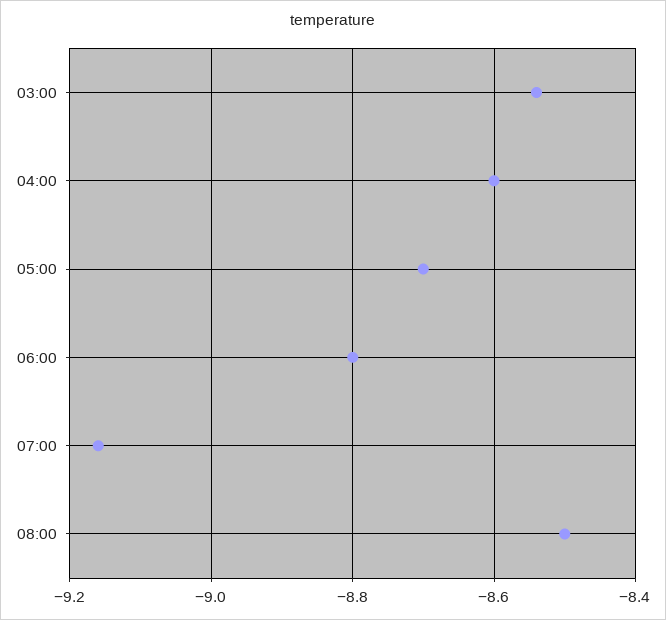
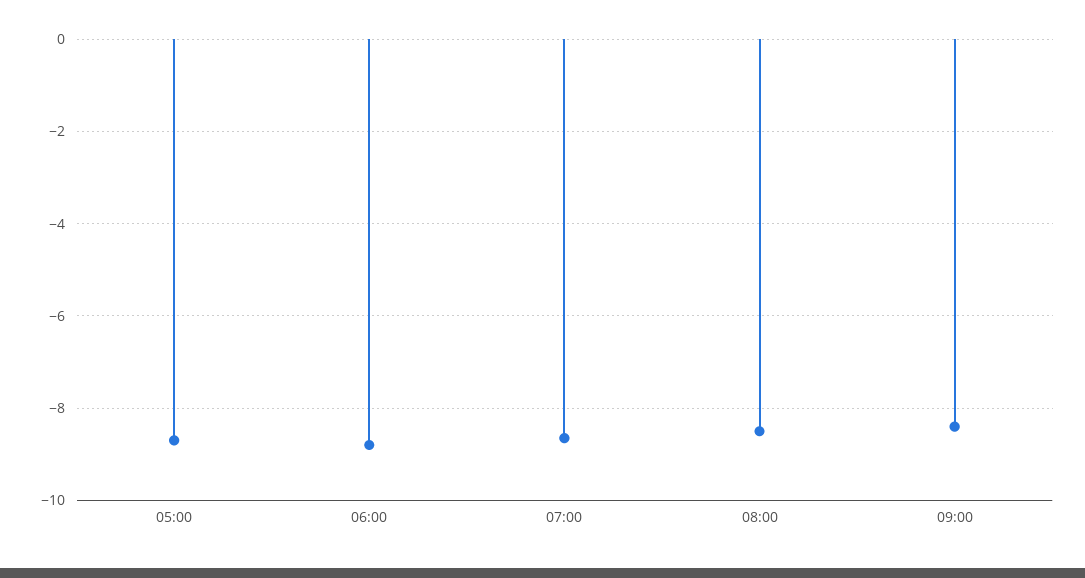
03:00: -8.55 -> none
04:00: -8.6 -> none
07:00: -9.15 -> -8.6
09:00: none -> -8.4

